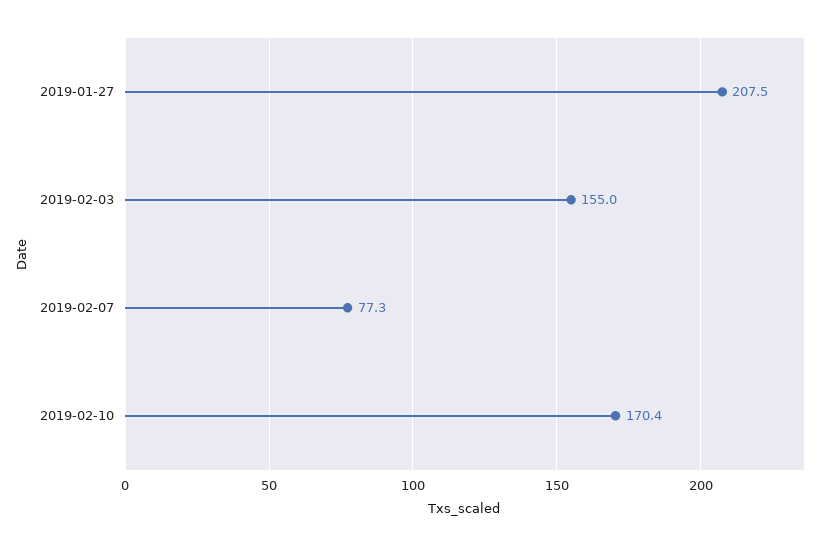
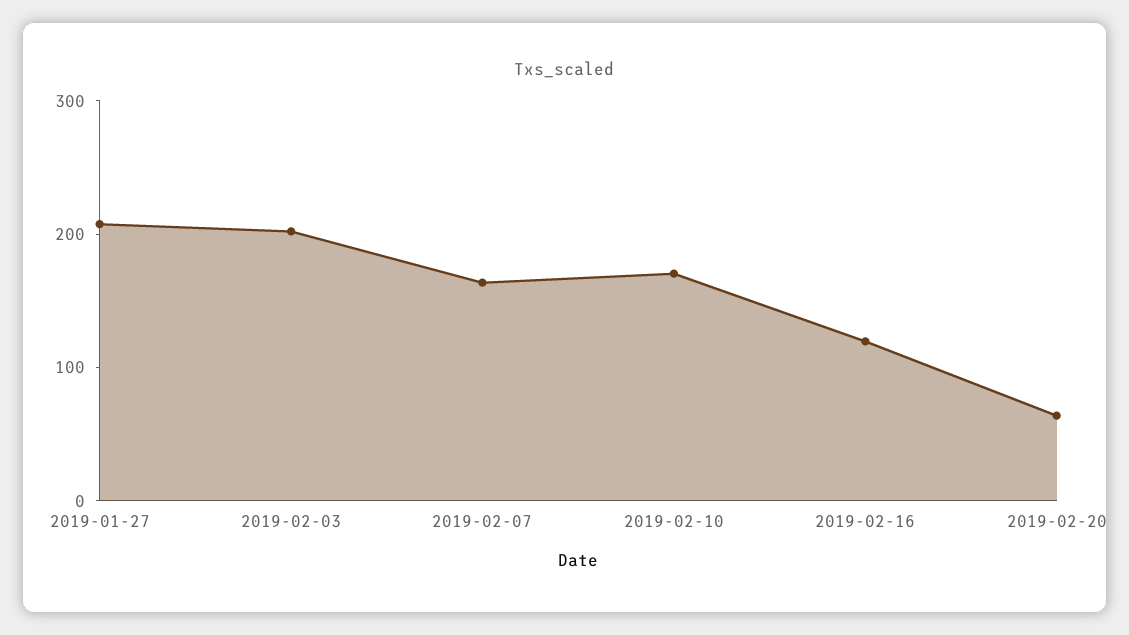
2019-02-03: 155 -> 200
2019-02-07: 77.3 -> 160
2019-02-16: none -> 120
2019-02-20: none -> 60

